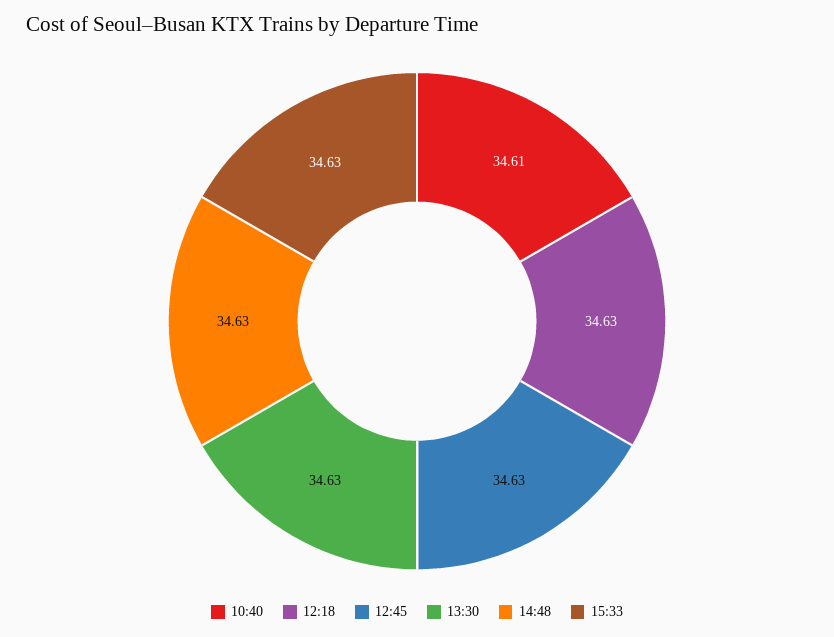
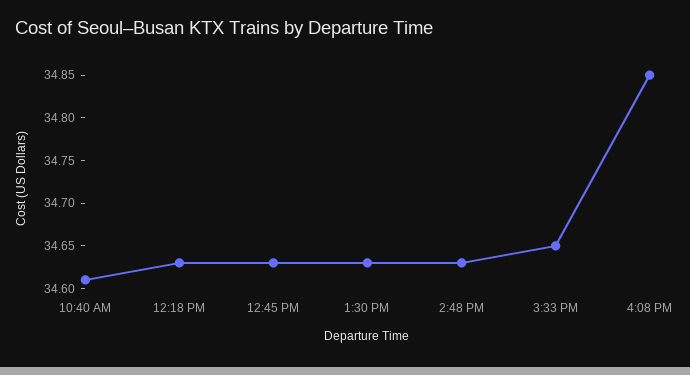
15:33: 34.63 -> 34.65
4:08 PM: none -> 34.85

